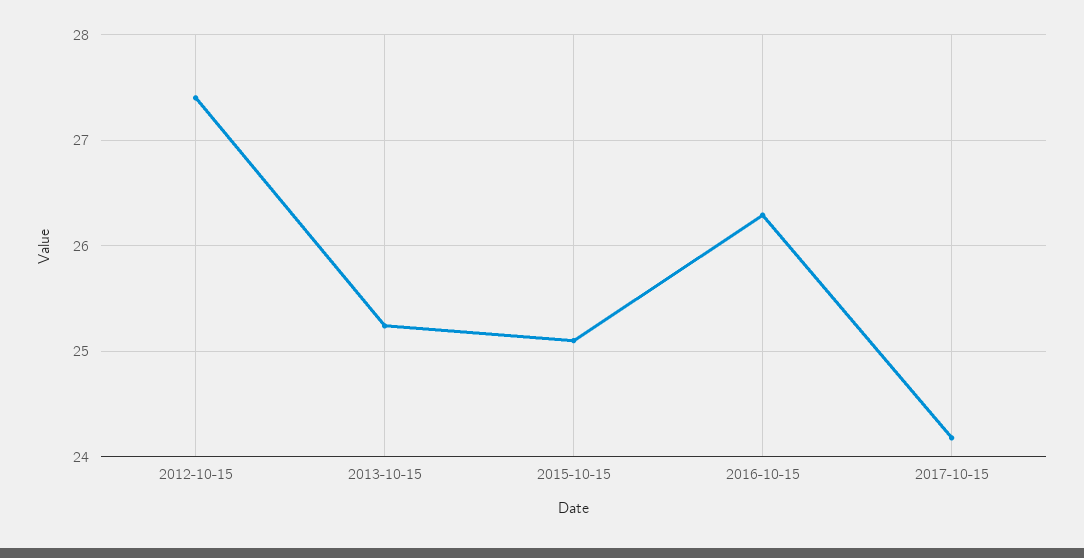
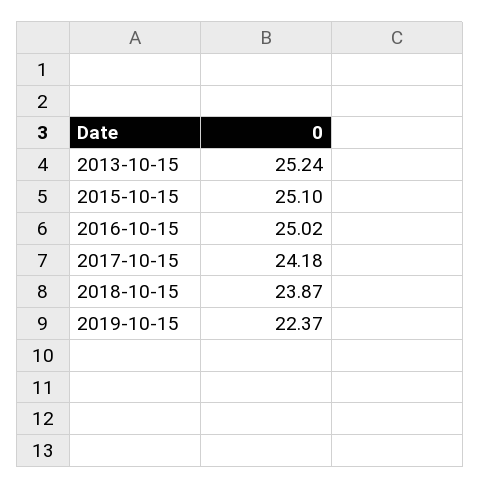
2012-10-15: 27.4 -> none
2016-10-15: 26.3 -> 25.02
2018-10-15: none -> 23.87
2019-10-15: none -> 22.37

